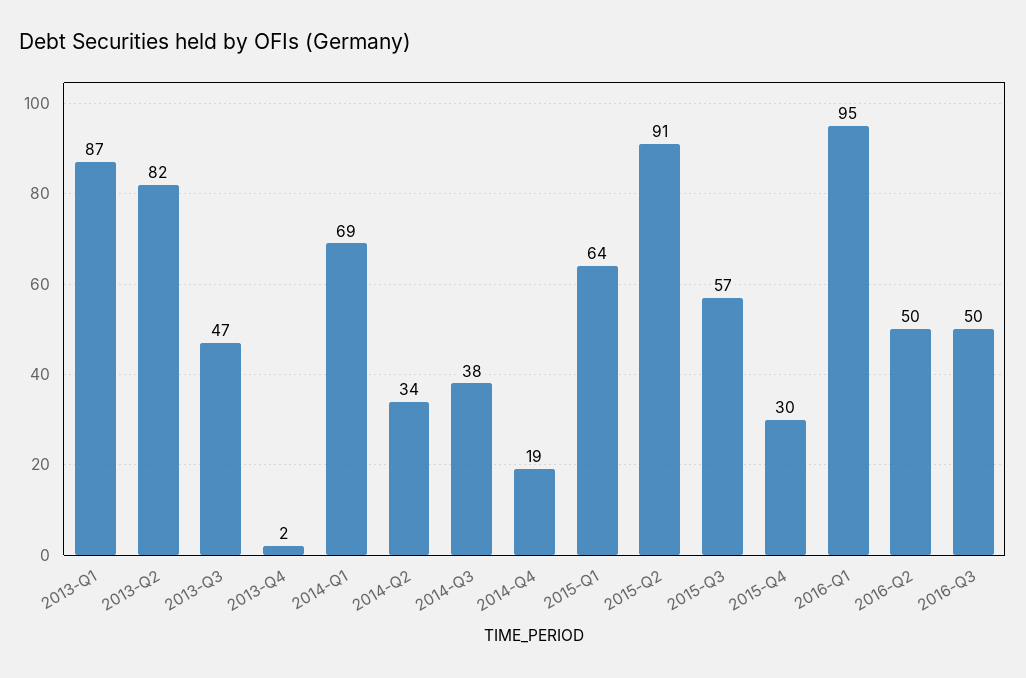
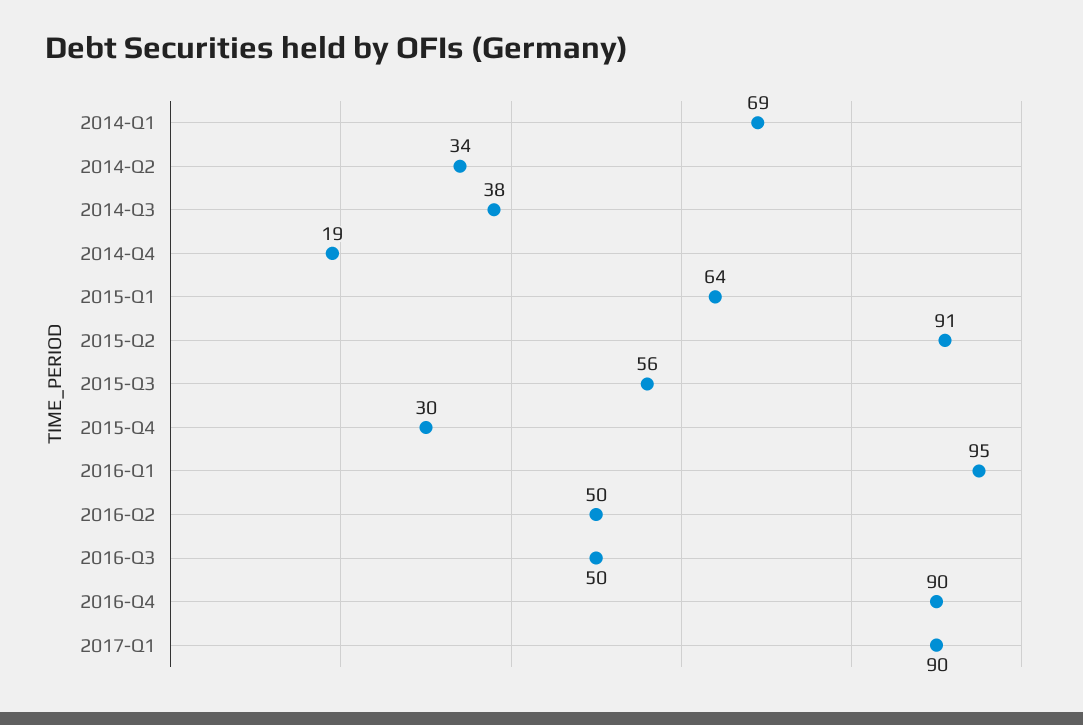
2013-Q1: 87 -> none
2013-Q2: 82 -> none
2013-Q3: 47 -> none
2013-Q4: 2 -> none
2015-Q3: 57 -> 56
2016-Q4: none -> 90
2017-Q1: none -> 90

